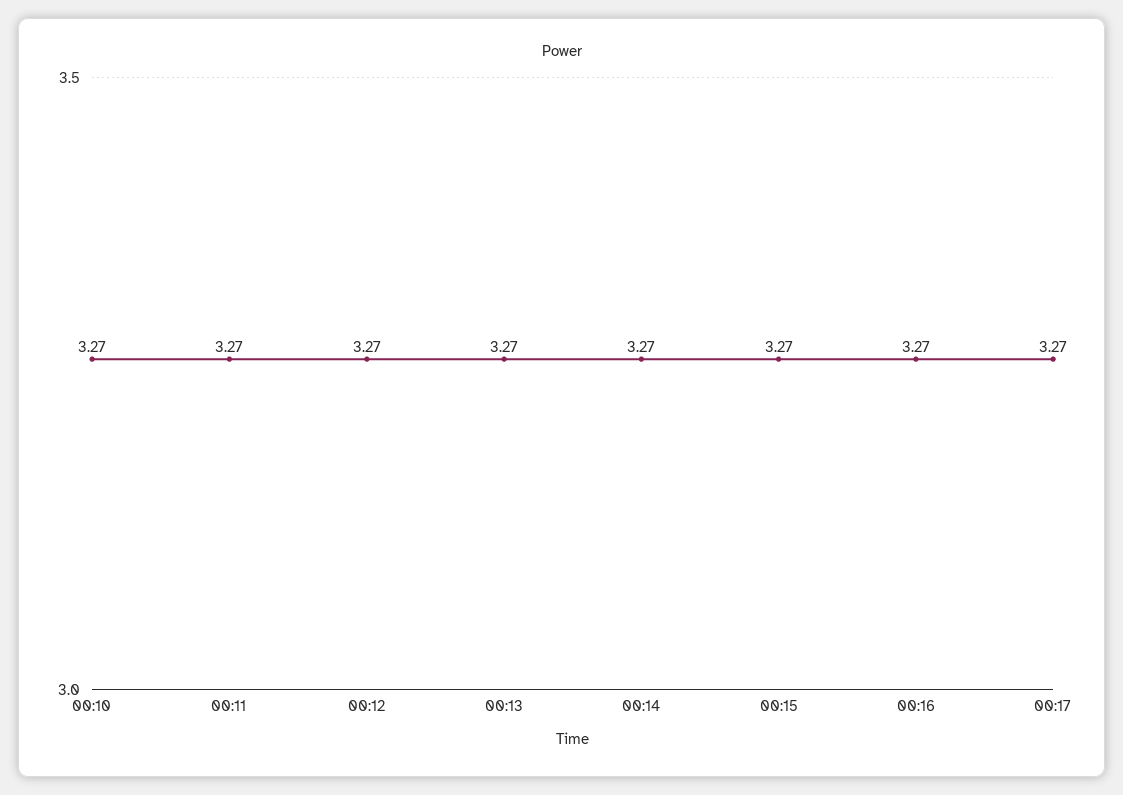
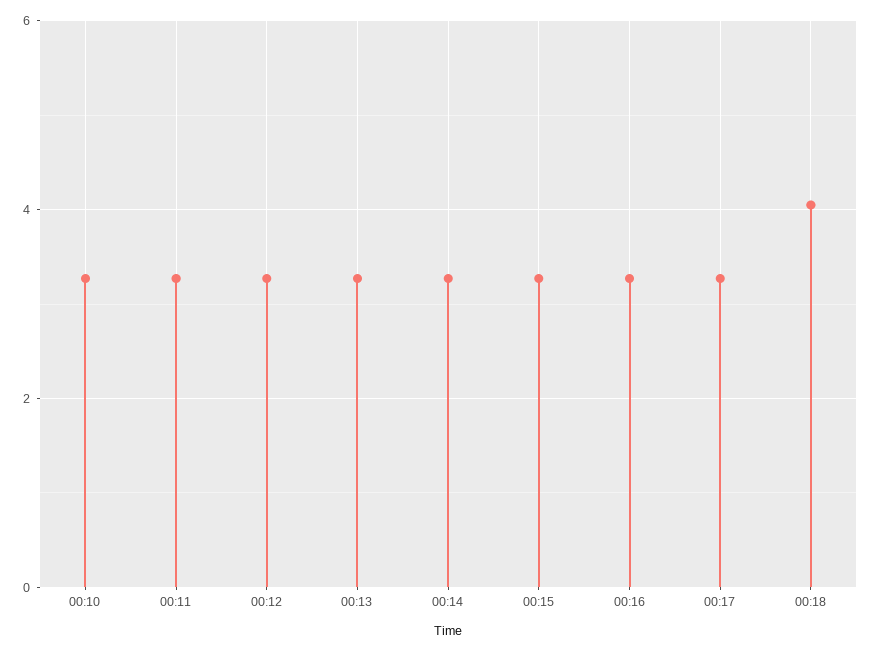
00:18: none -> 4

